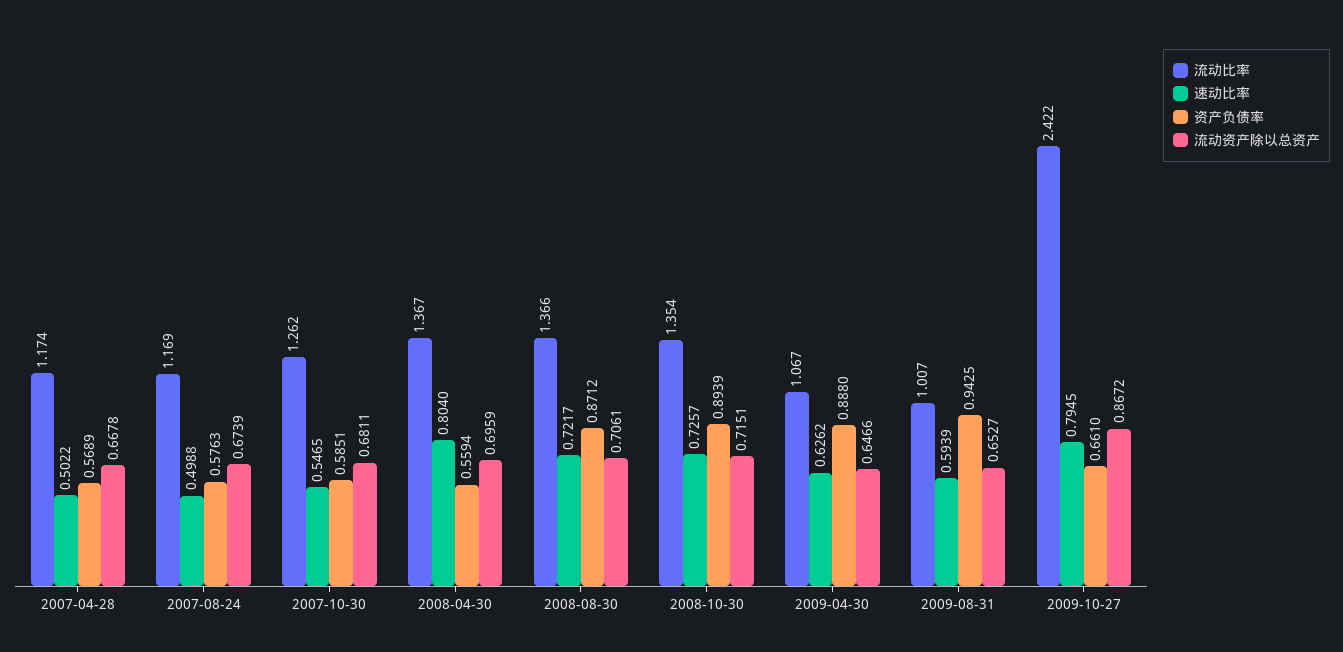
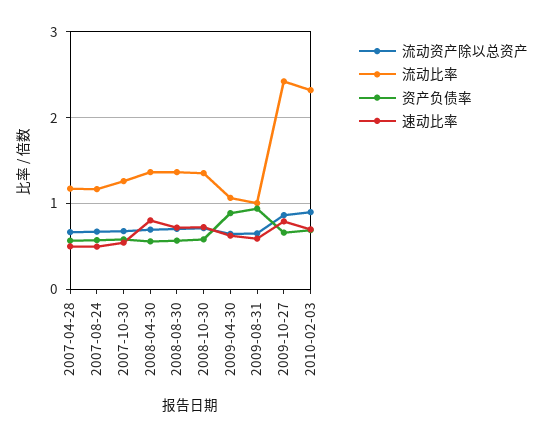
资产负债率, 2008-08-30: 0.8712 -> 0.6
资产负债率, 2008-10-30: 0.8939 -> 0.6
流动资产除以总资产, 2010-02-03: none -> 0.9
流动比率, 2010-02-03: none -> 2.3
资产负债率, 2010-02-03: none -> 0.7
速动比率, 2010-02-03: none -> 0.7

